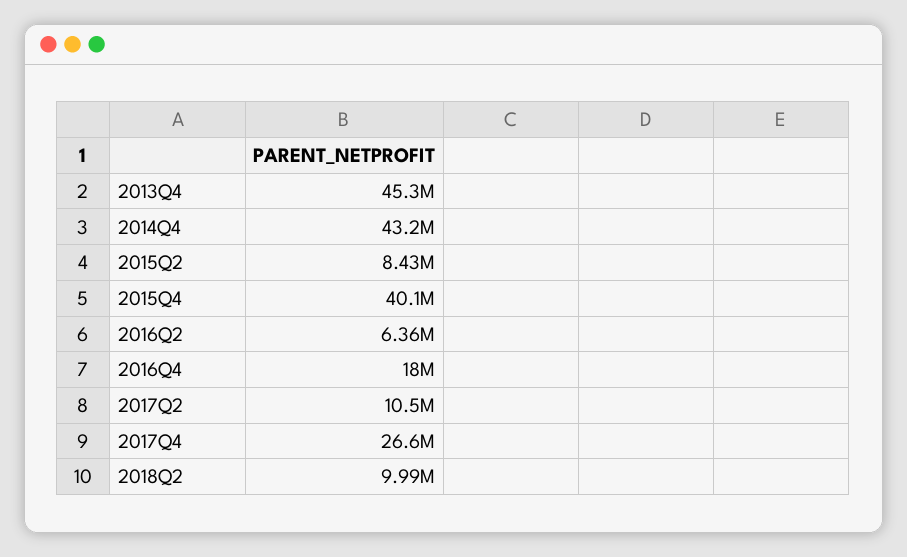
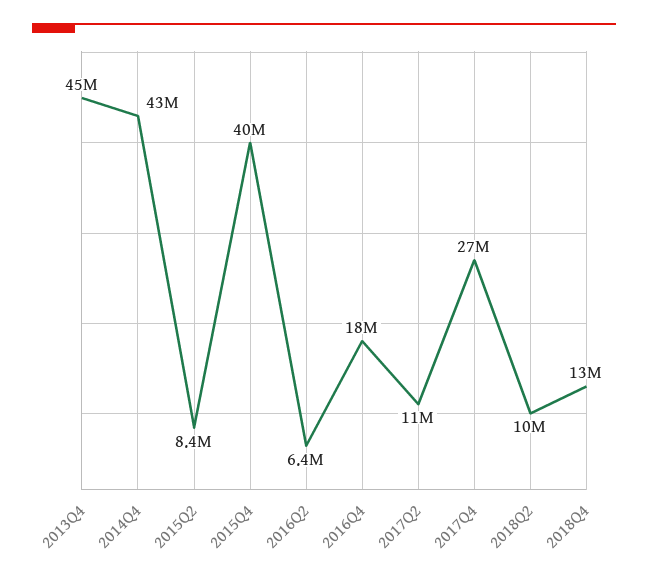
2018Q4: none -> 13000000

